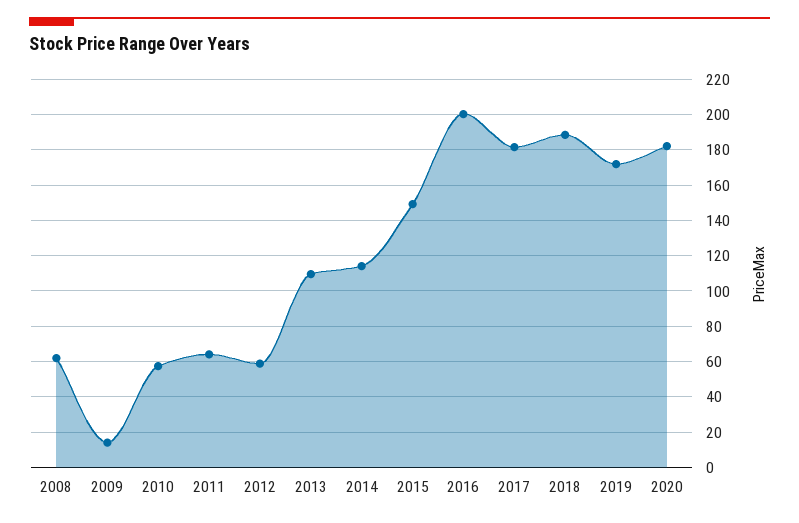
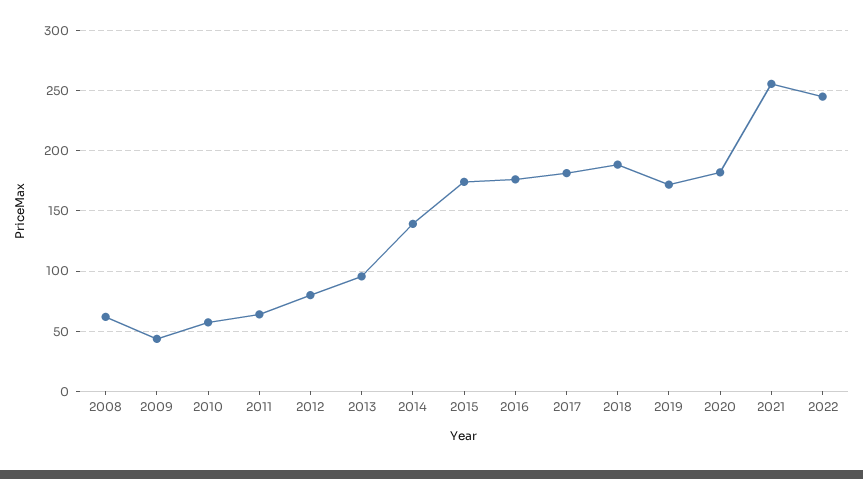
2009: 15 -> 45
2012: 60 -> 80
2013: 110 -> 95
2014: 115 -> 140
2015: 150 -> 175
2016: 200 -> 175
2021: none -> 255
2022: none -> 245

